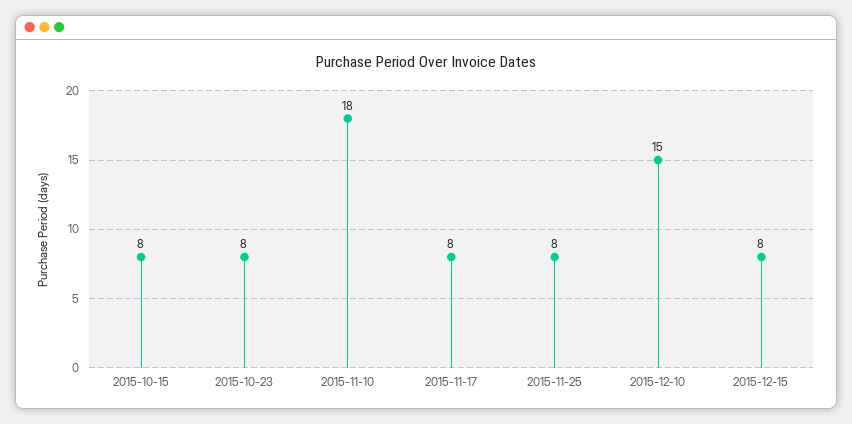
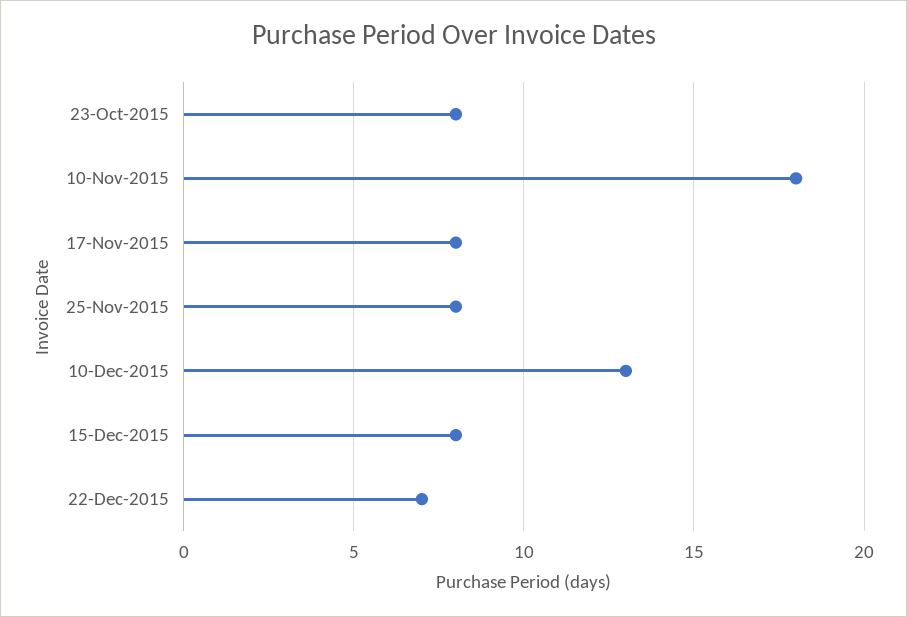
2015-10-15: 8 -> none
2015-12-10: 15 -> 13
22-Dec-2015: none -> 7

